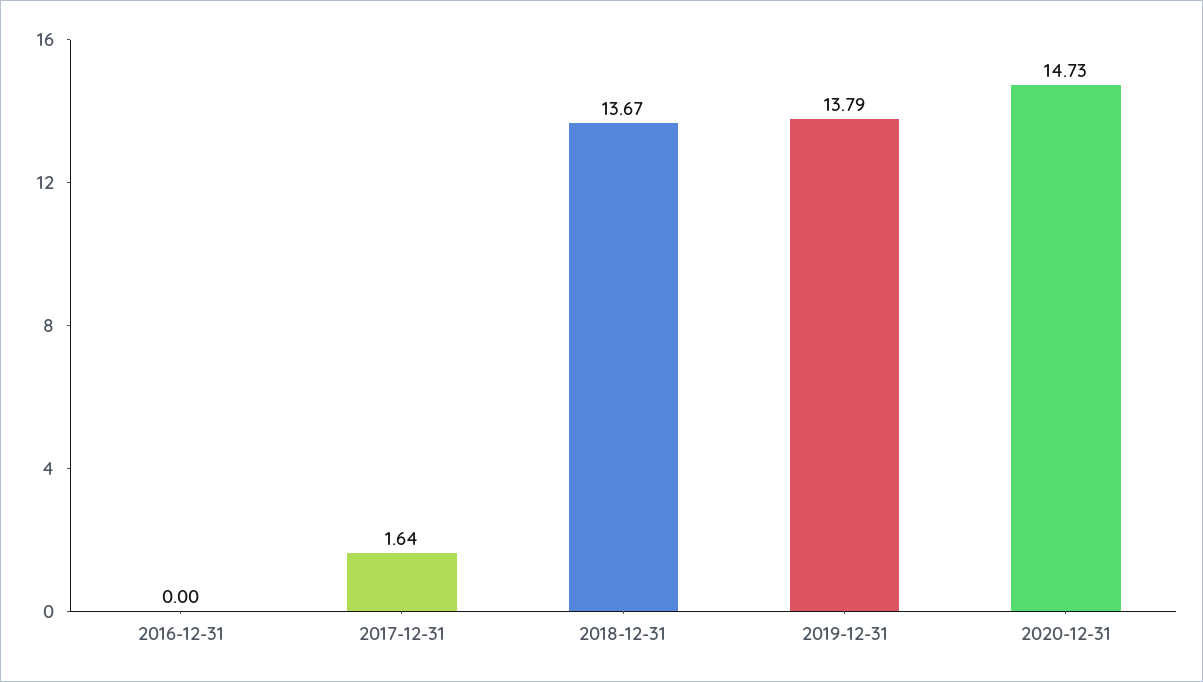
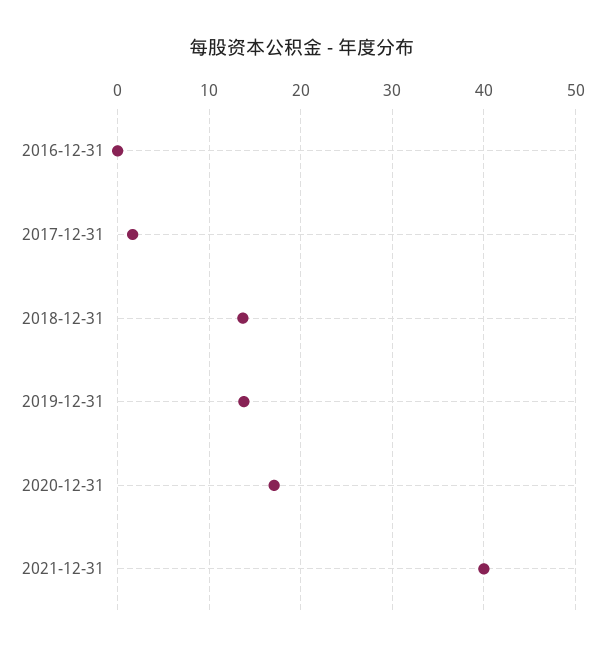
2020-12-31: 14.73 -> 17
2021-12-31: none -> 40

